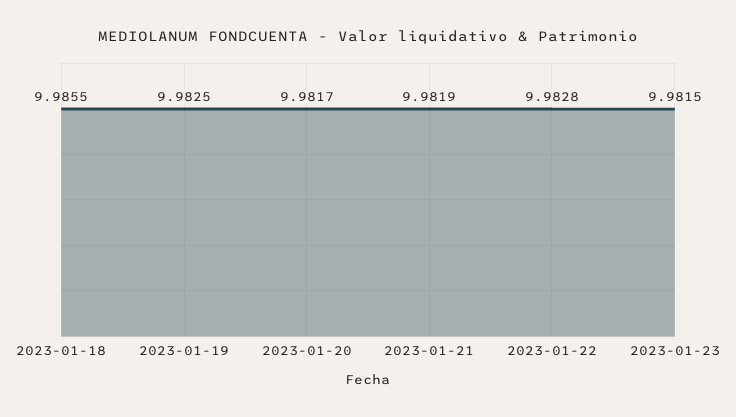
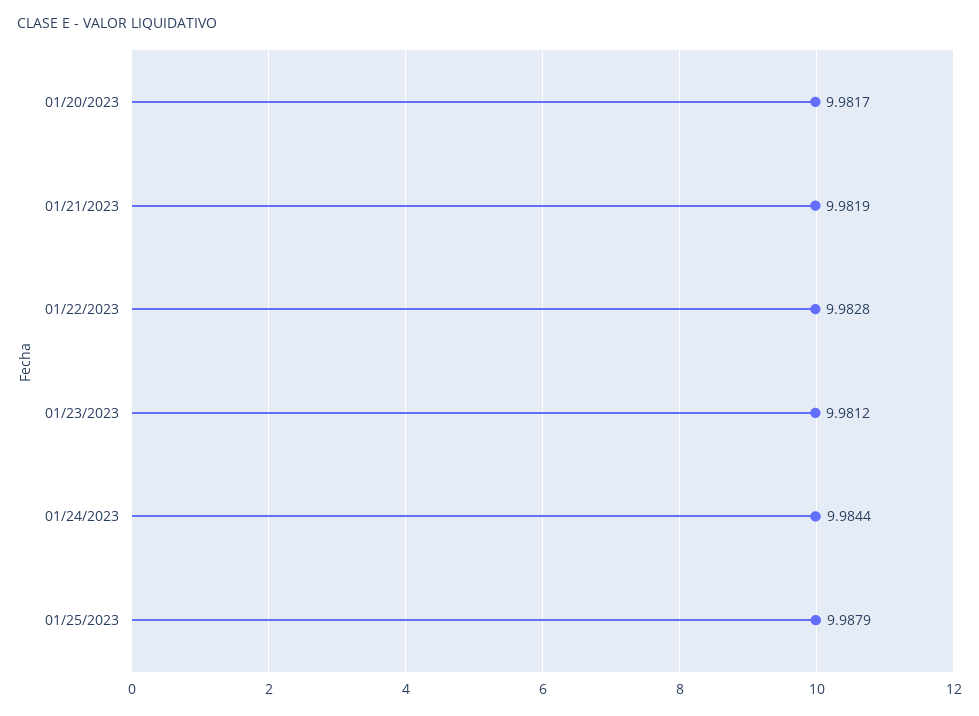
2023-01-18: 9.9855 -> none
2023-01-19: 9.9825 -> none
2023-01-23: 9.9815 -> 9.9812
01/24/2023: none -> 9.9844
01/25/2023: none -> 9.9879

